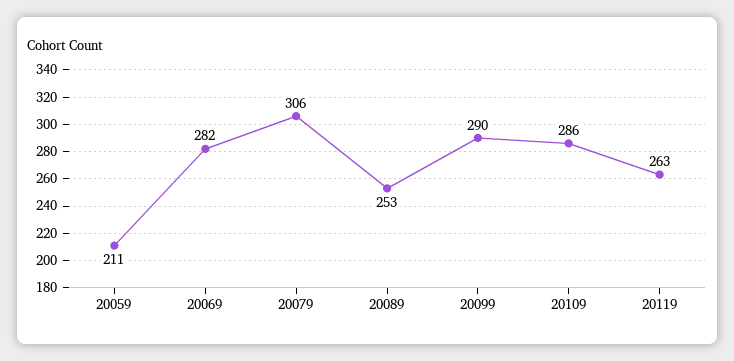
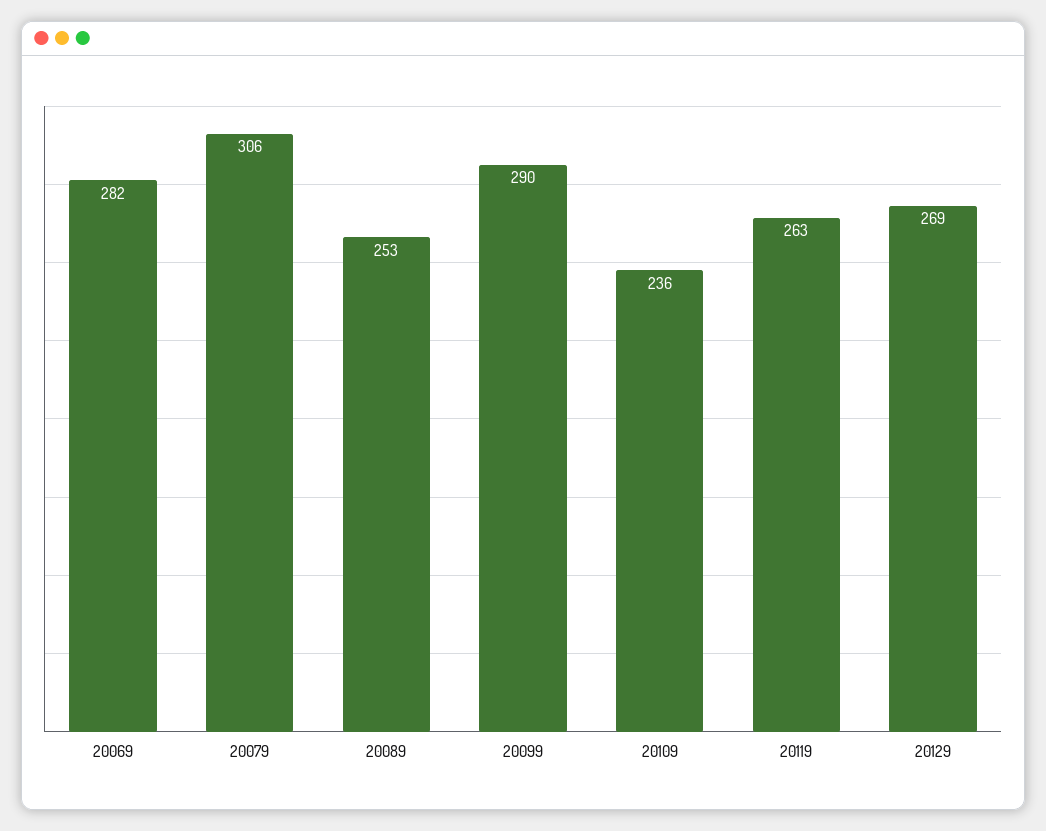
20059: 211 -> none
20109: 286 -> 236
20129: none -> 269

